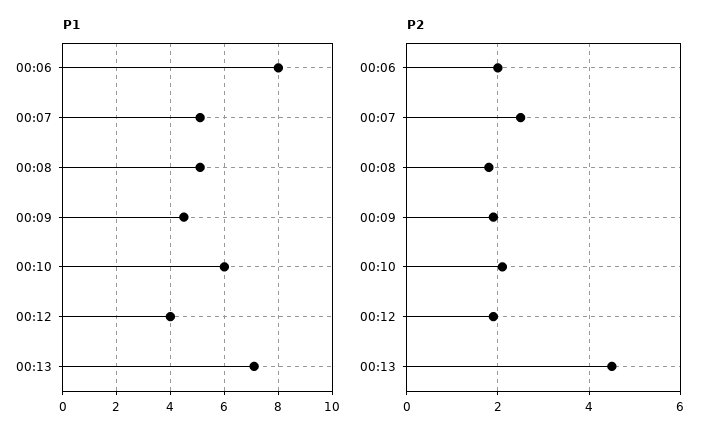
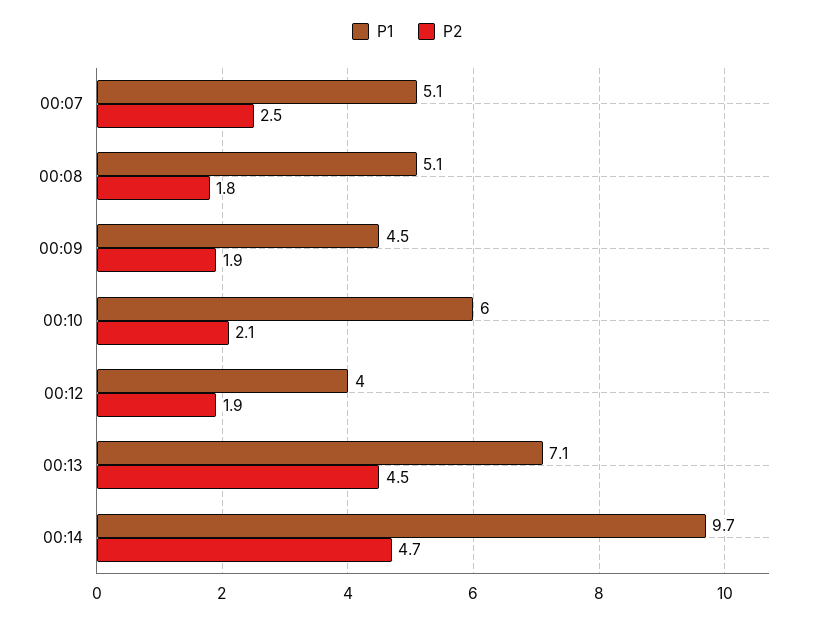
P1, 00:06: 8 -> none
P2, 00:06: 2 -> none
P1, 00:14: none -> 9.7
P2, 00:14: none -> 4.7

